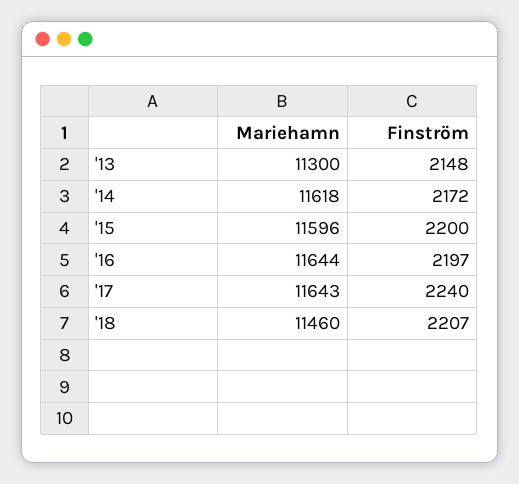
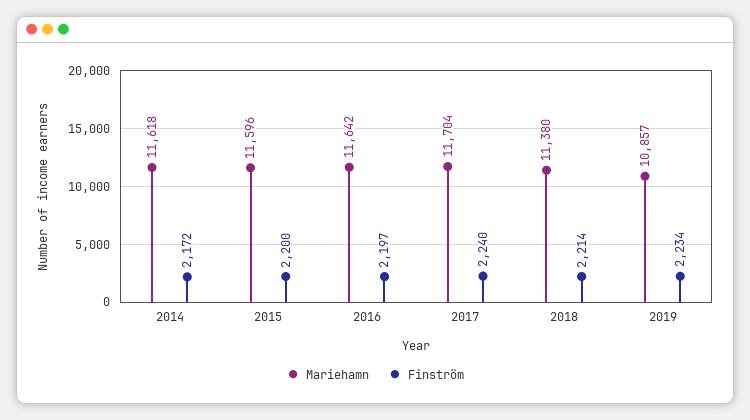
Mariehamn, '13: 11300 -> none
Finström, '13: 2148 -> none
Mariehamn, '16: 11644 -> 11642
Mariehamn, '17: 11643 -> 11704
Mariehamn, '18: 11460 -> 11380
Finström, '18: 2207 -> 2214
Mariehamn, 2019: none -> 10857
Finström, 2019: none -> 2234

